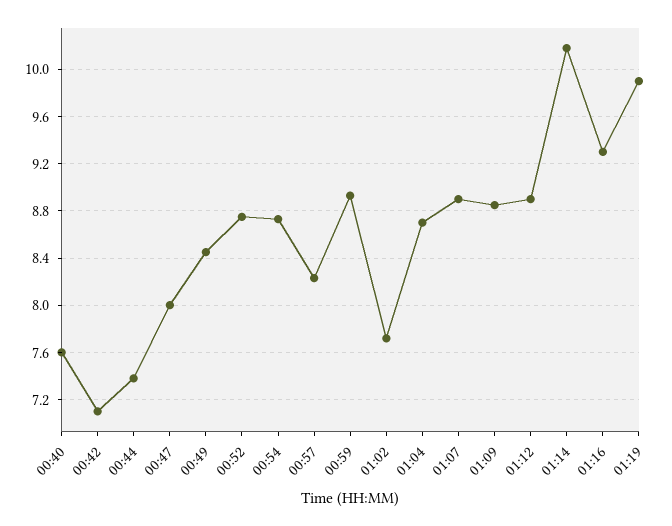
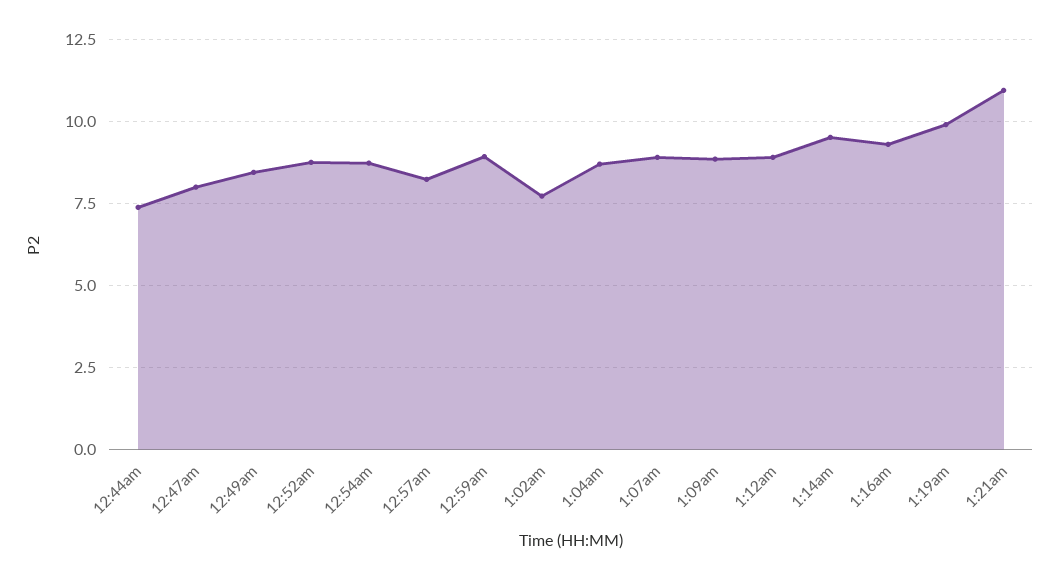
00:40: 7.6 -> none
00:42: 7.1 -> none
01:14: 10.2 -> 9.5
1:21am: none -> 11

